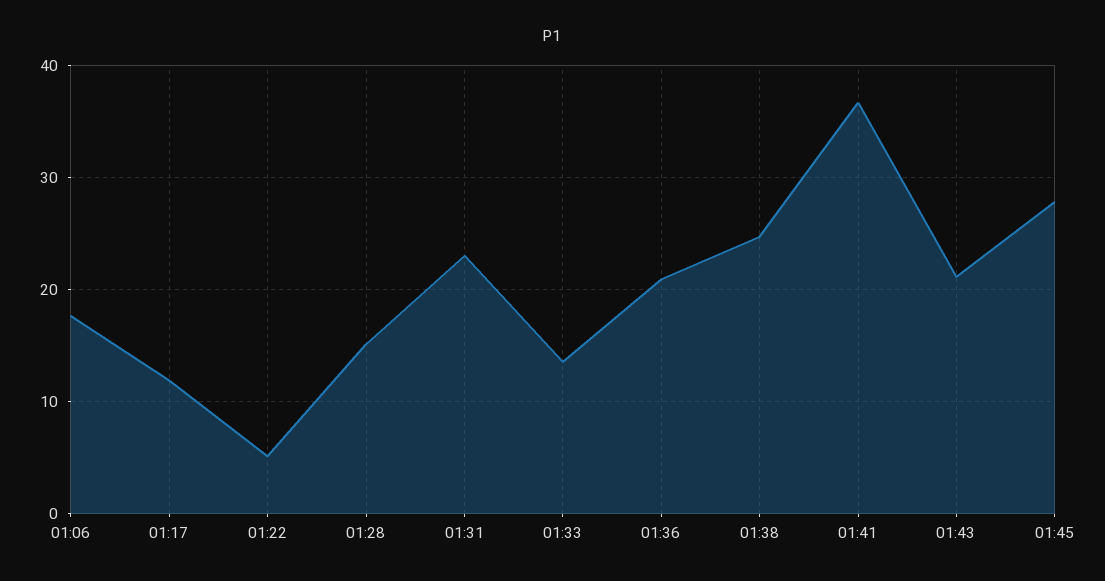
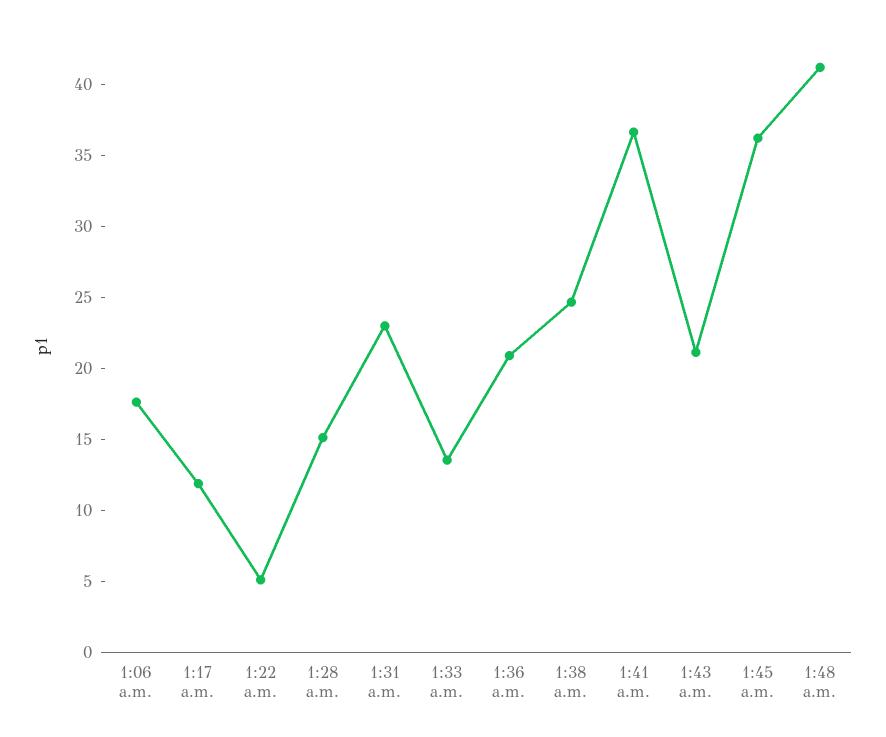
01:45: 28 -> 36
1:48 a.m.: none -> 41

